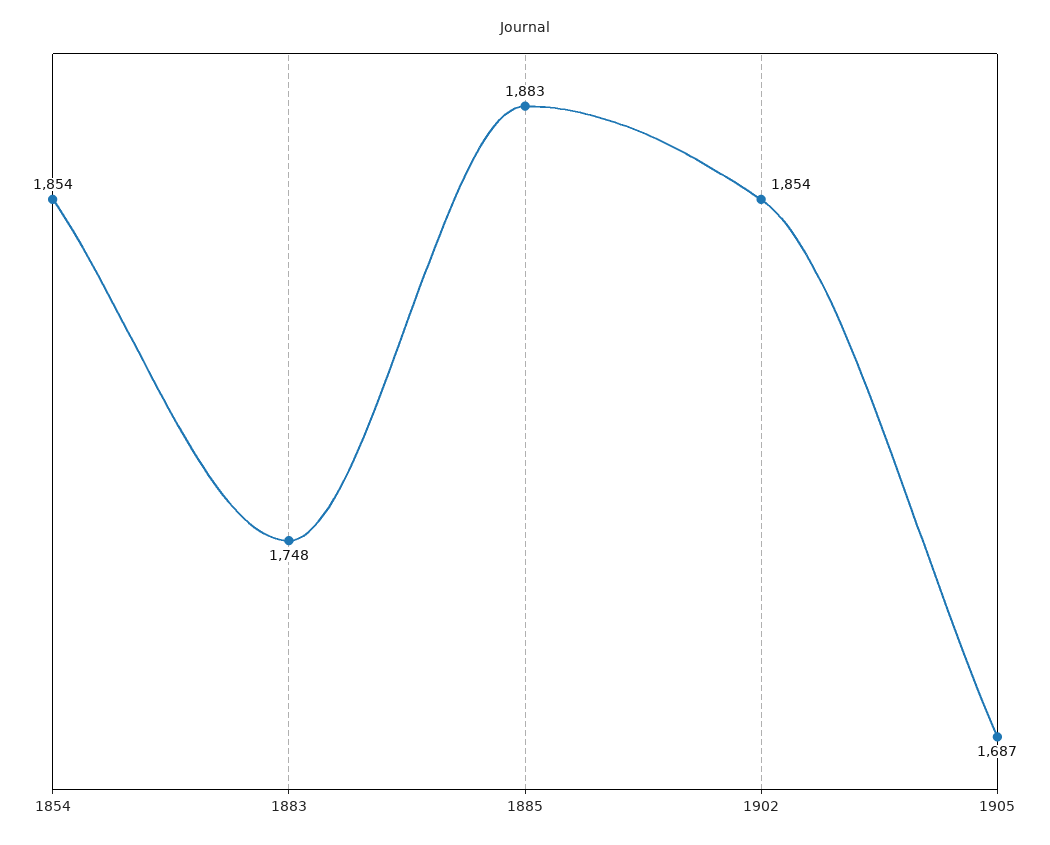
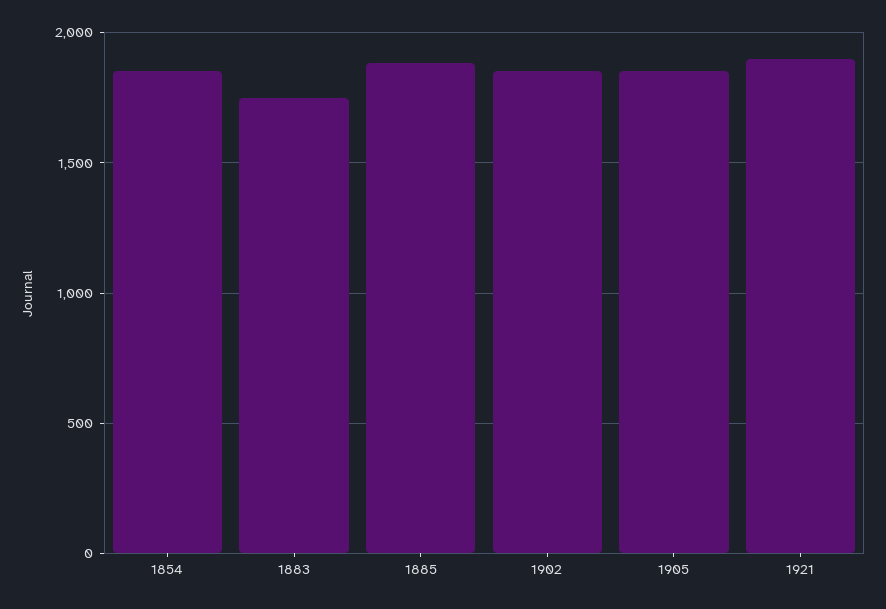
1905: 1687 -> 1850
1921: none -> 1900

